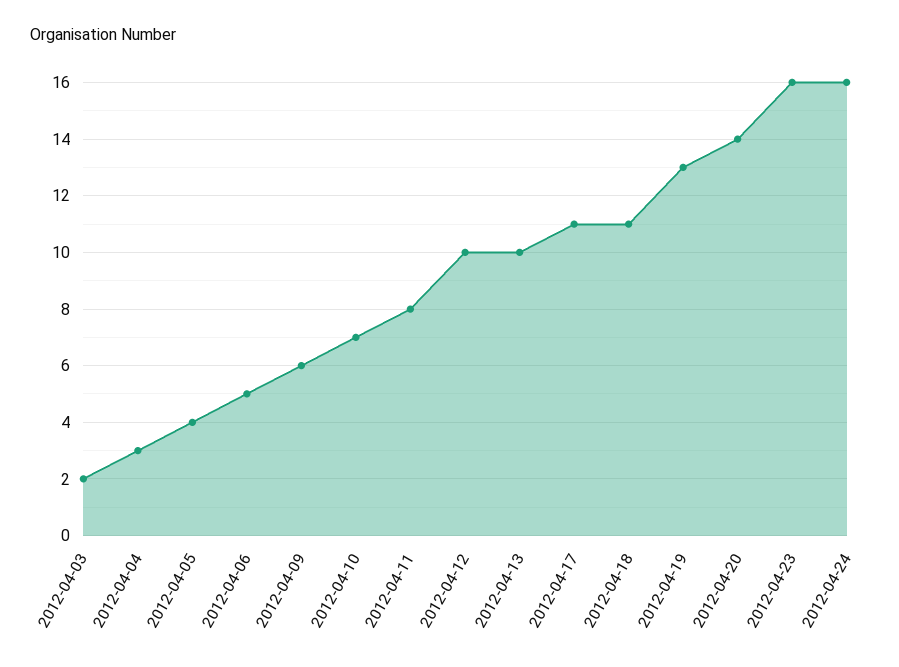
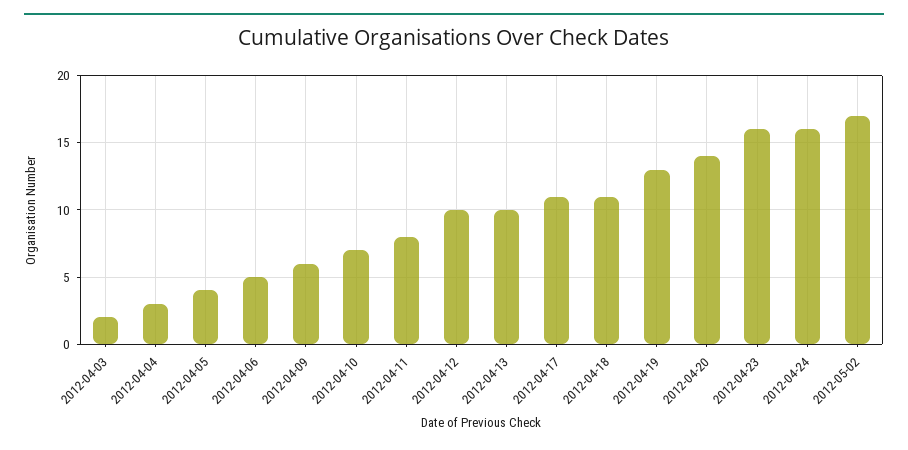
2012-05-02: none -> 17

